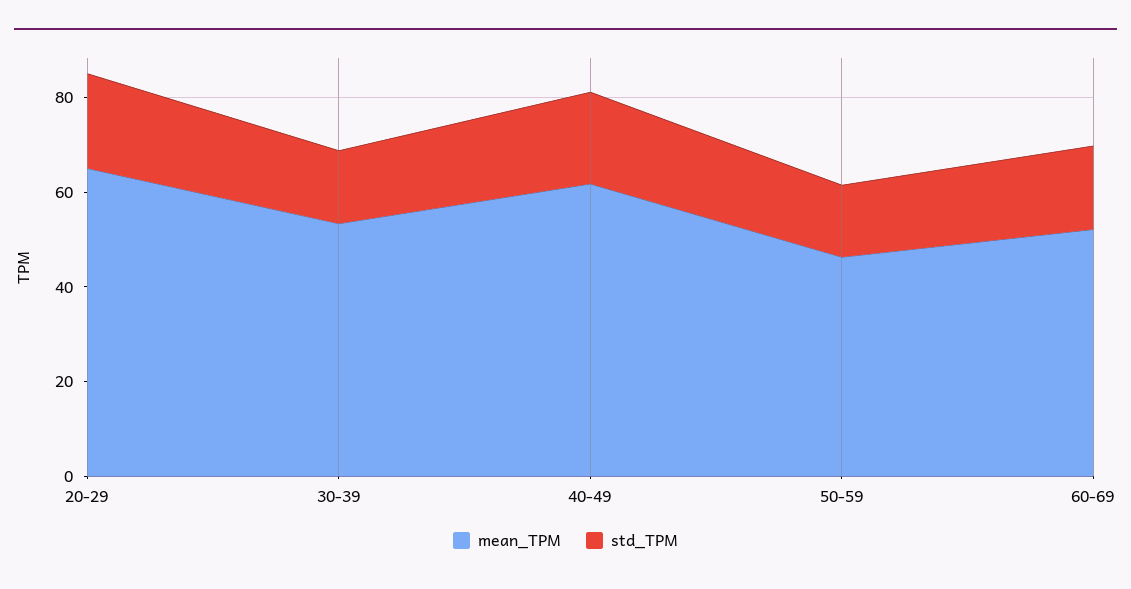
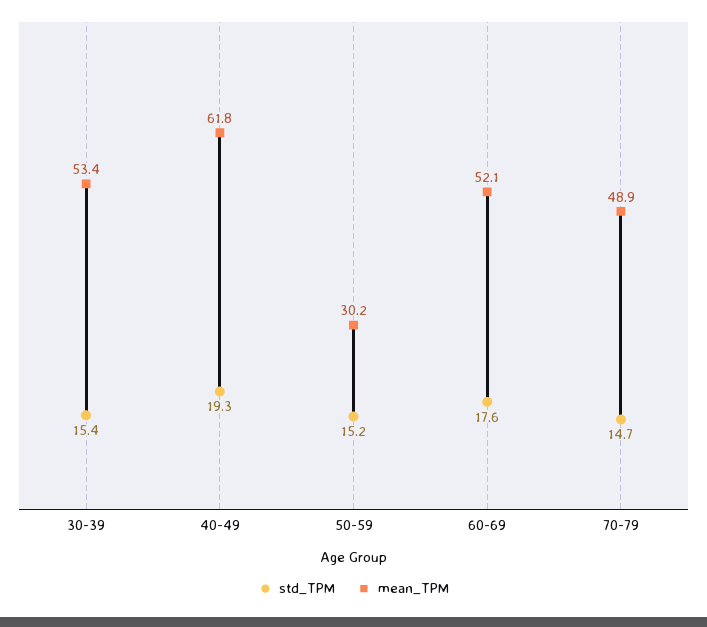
mean_TPM, 20-29: 65 -> none
std_TPM, 20-29: 20 -> none
mean_TPM, 50-59: 45 -> 30.2
std_TPM, 70-79: none -> 14.7
mean_TPM, 70-79: none -> 48.9

